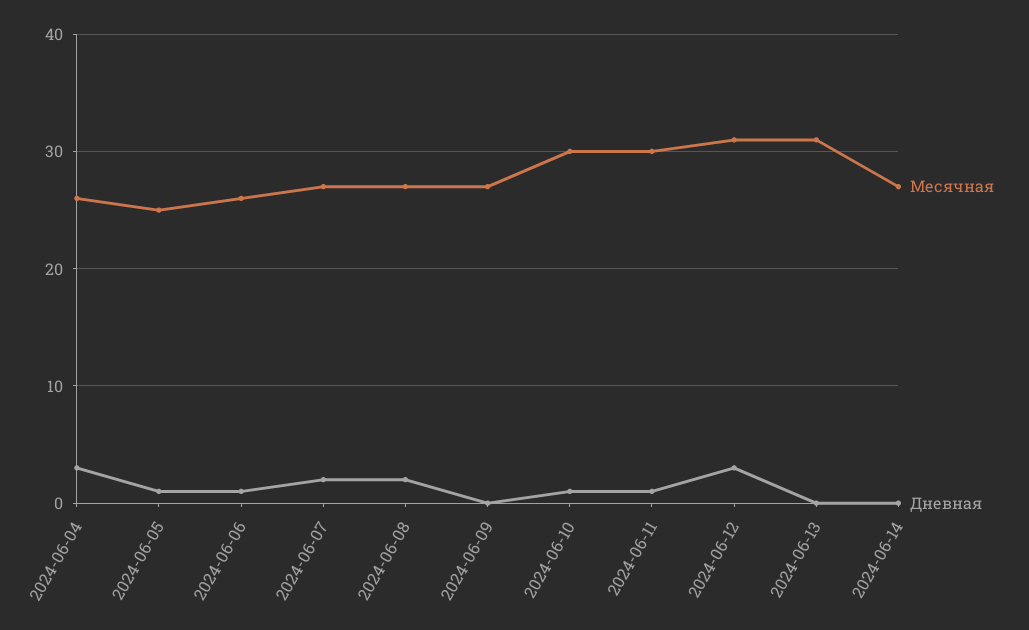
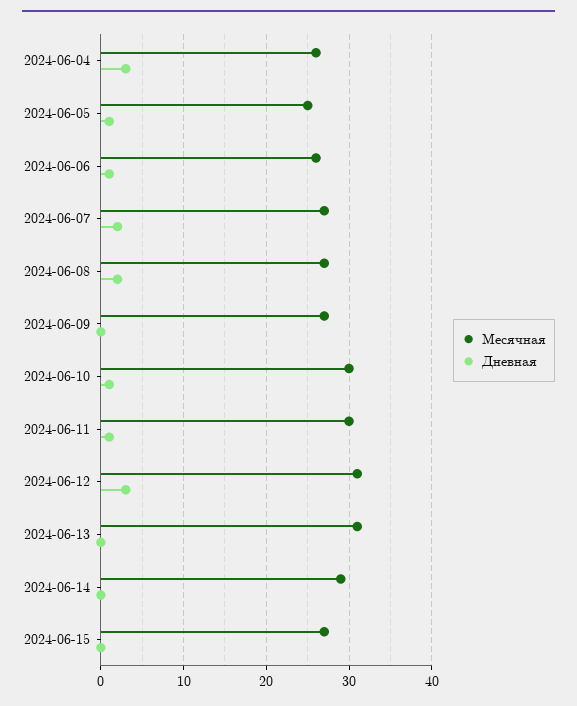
Месячная, 2024-06-14: 27 -> 29
Месячная, 2024-06-15: none -> 27
Дневная, 2024-06-15: none -> 0

